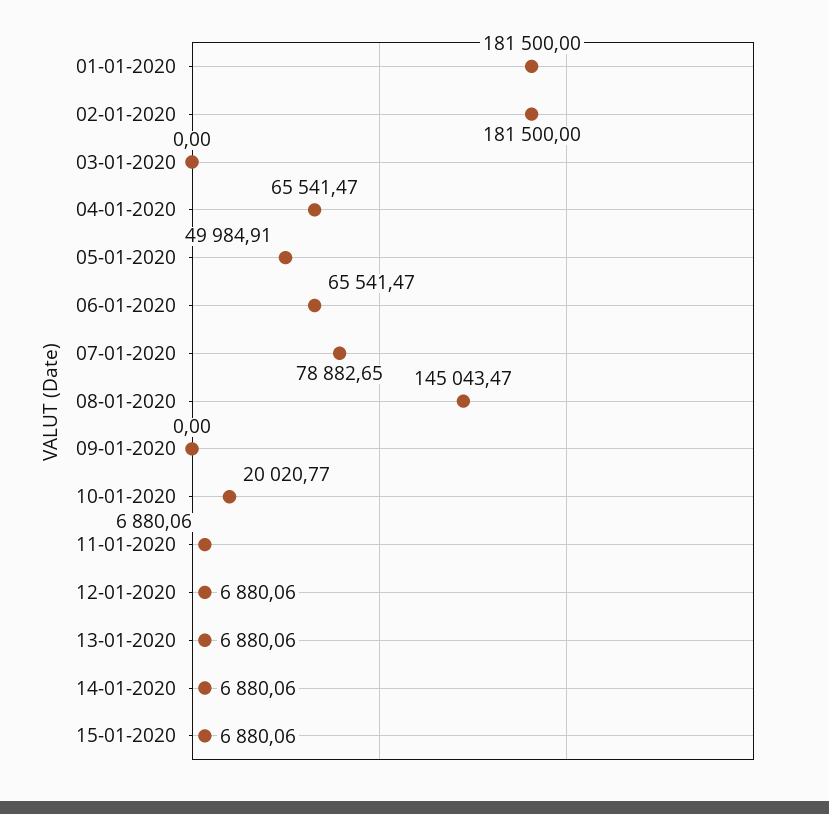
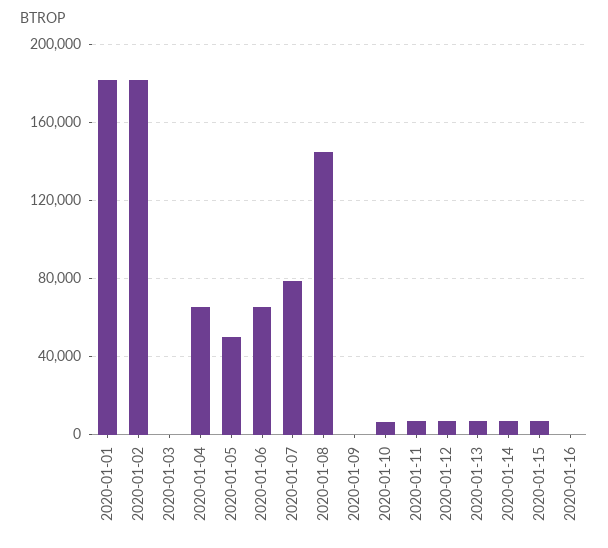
10-01-2020: 20020.77 -> 5000
2020-01-16: none -> 0

